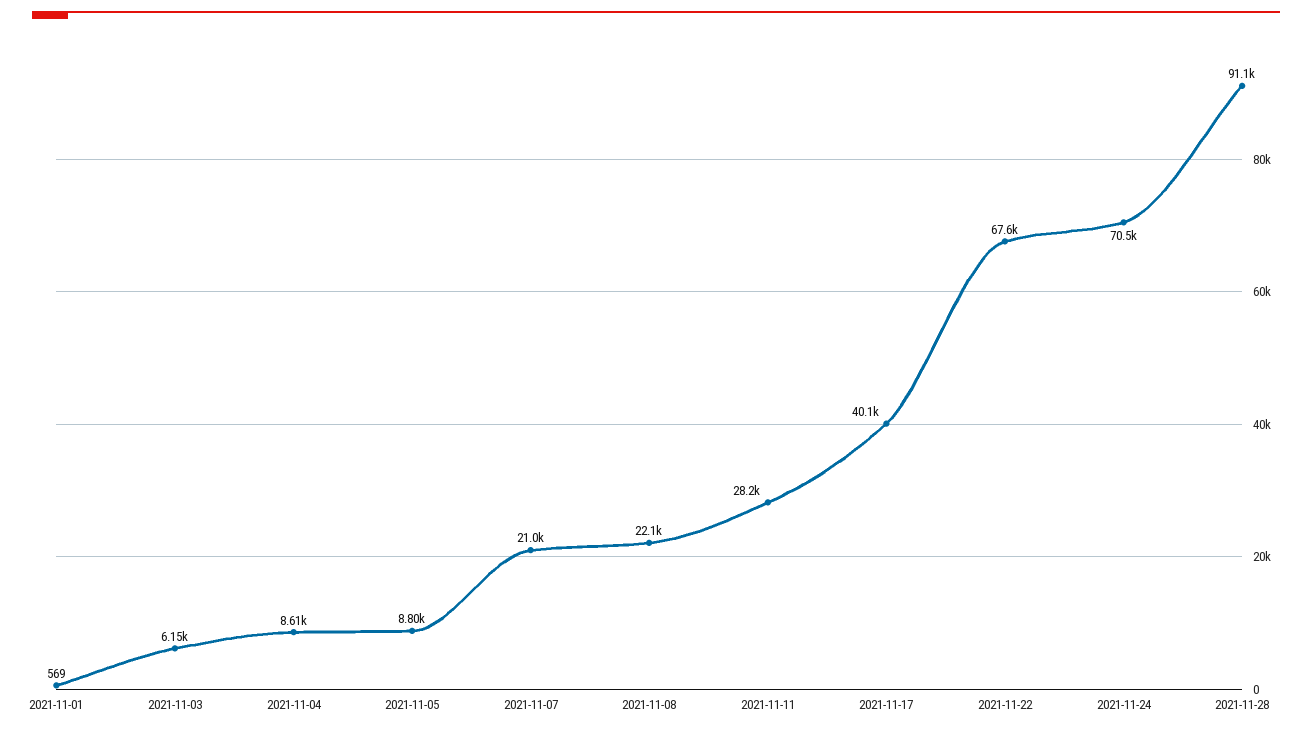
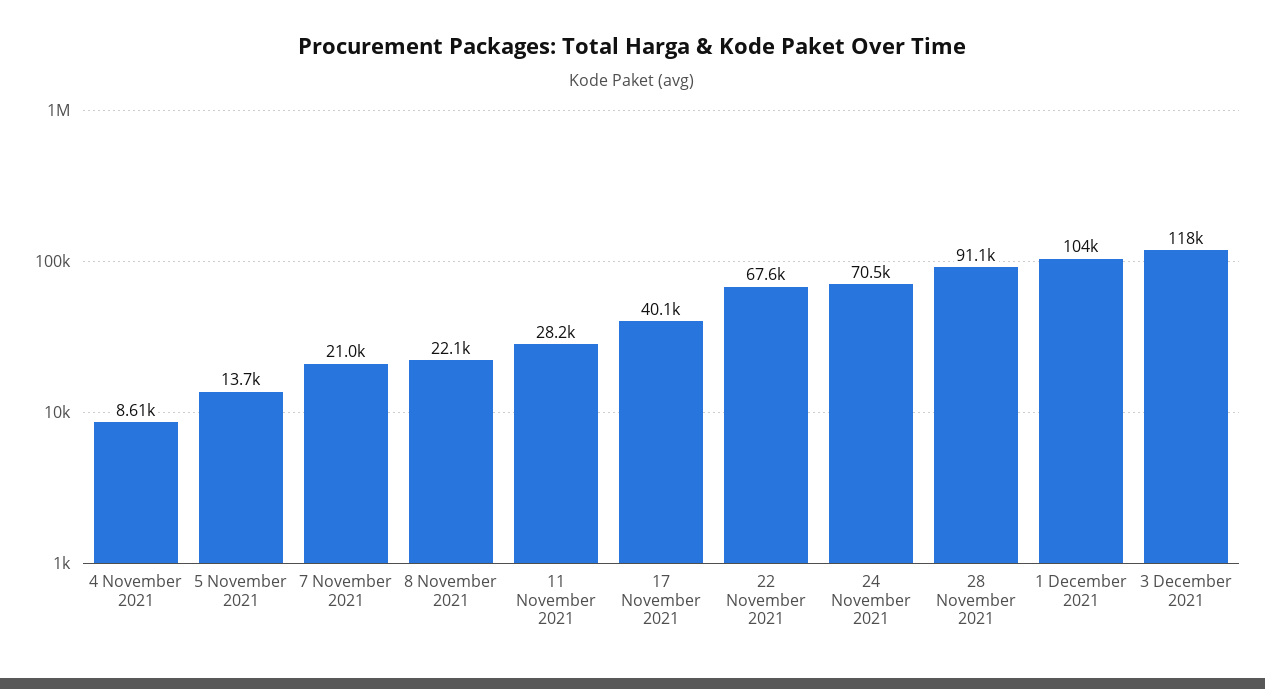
2021-11-01: 569 -> none
2021-11-03: 6150 -> none
2021-11-05: 8800 -> 13700
1 December 2021: none -> 104000
3 December 2021: none -> 118000

